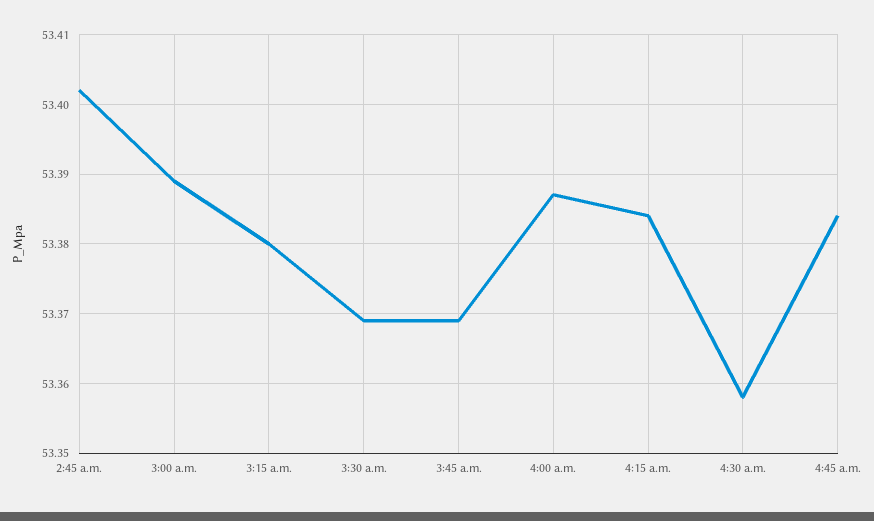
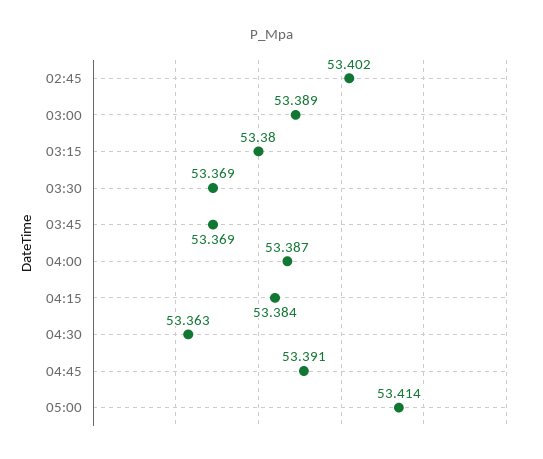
4:30 a.m.: 53.358 -> 53.363
4:45 a.m.: 53.384 -> 53.391
05:00: none -> 53.414

